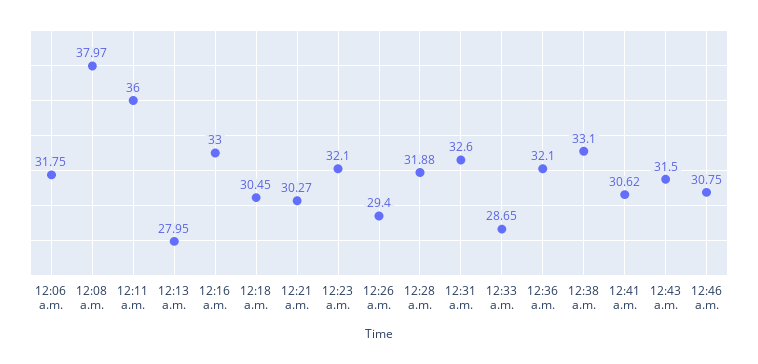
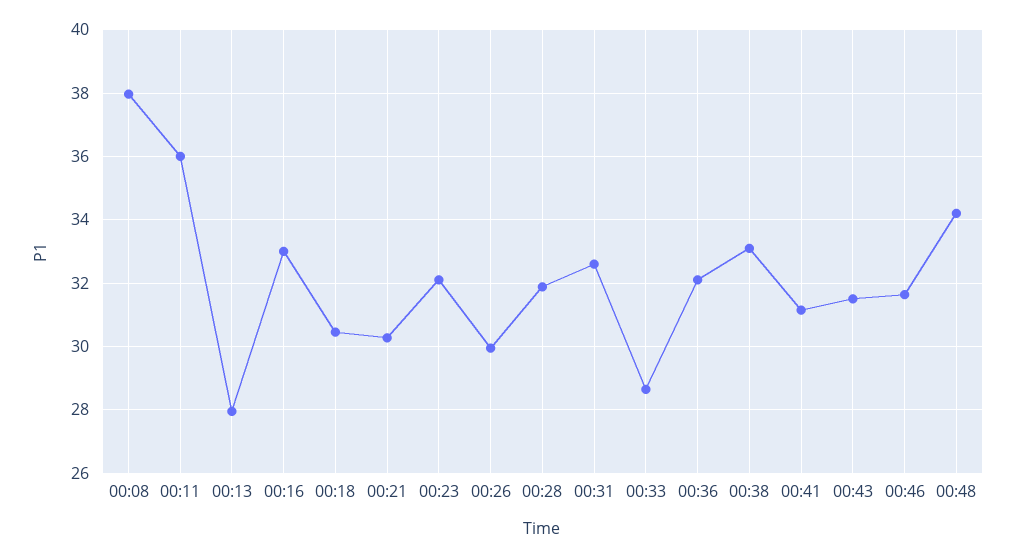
12:06 a.m.: 31.75 -> none
12:26 a.m.: 29.4 -> 30
12:41 a.m.: 30.62 -> 31.2
12:46 a.m.: 30.75 -> 31.6
00:48: none -> 34.2

